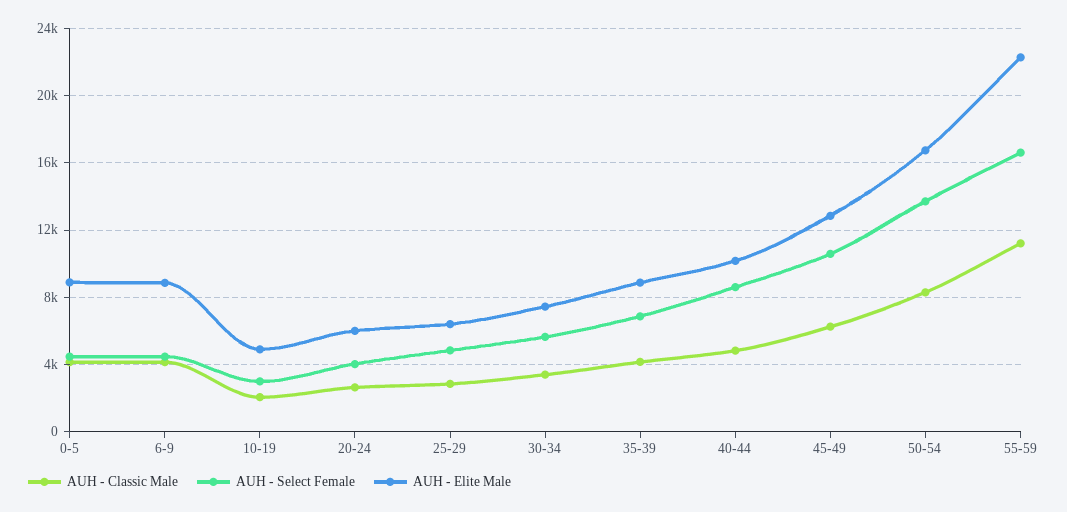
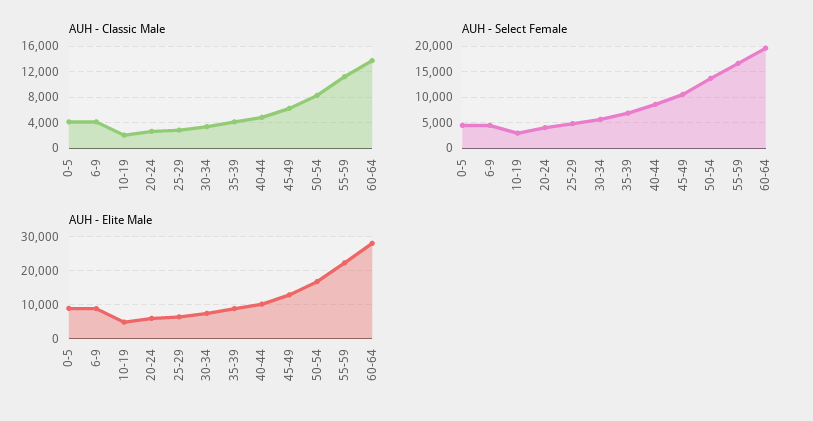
AUH - Classic Male, 60-64: none -> 14000
AUH - Select Female, 60-64: none -> 20000
AUH - Elite Male, 60-64: none -> 28000

